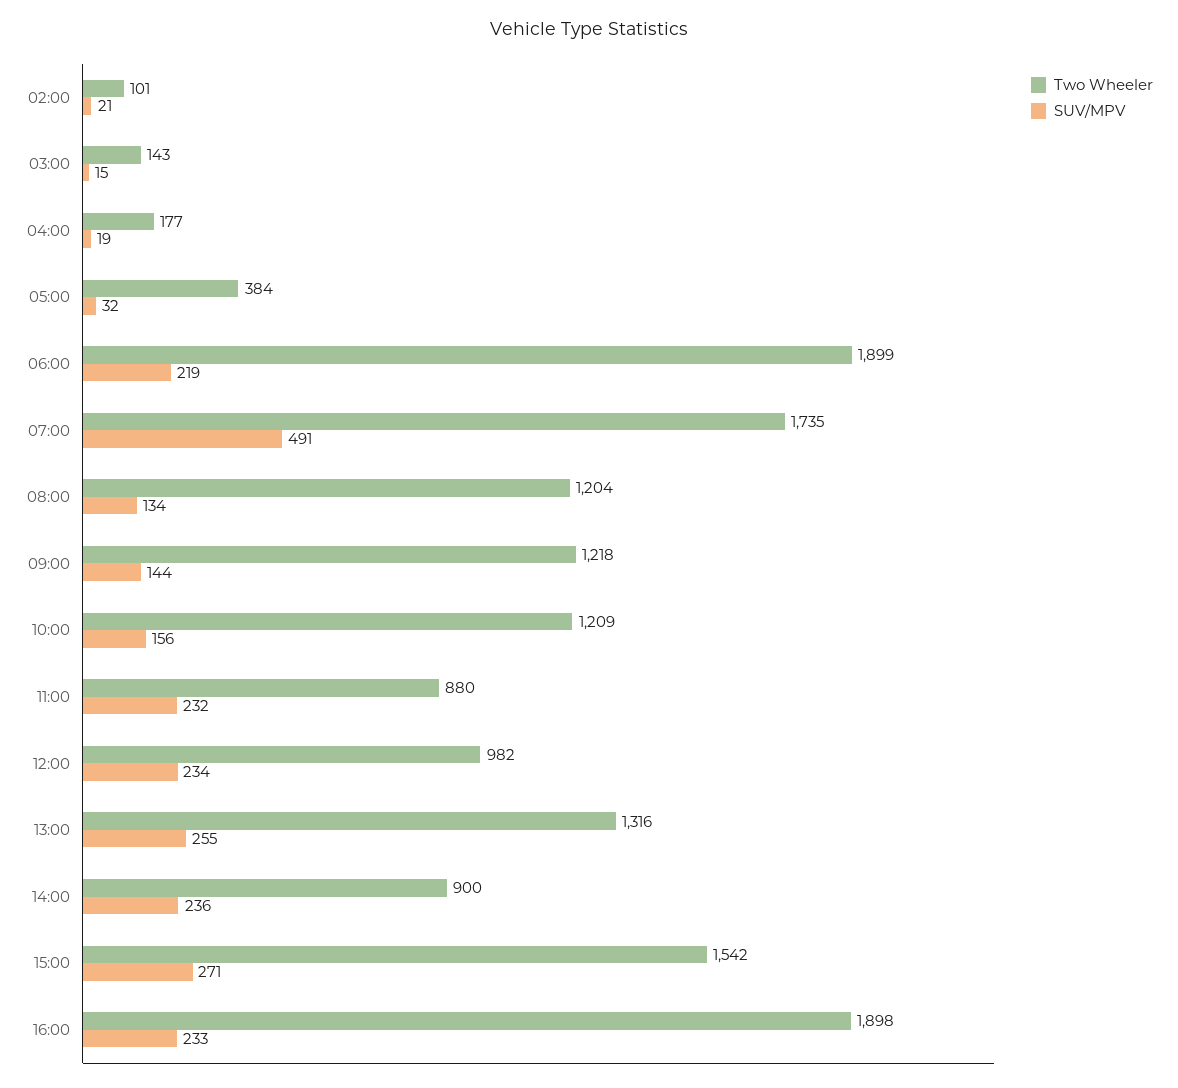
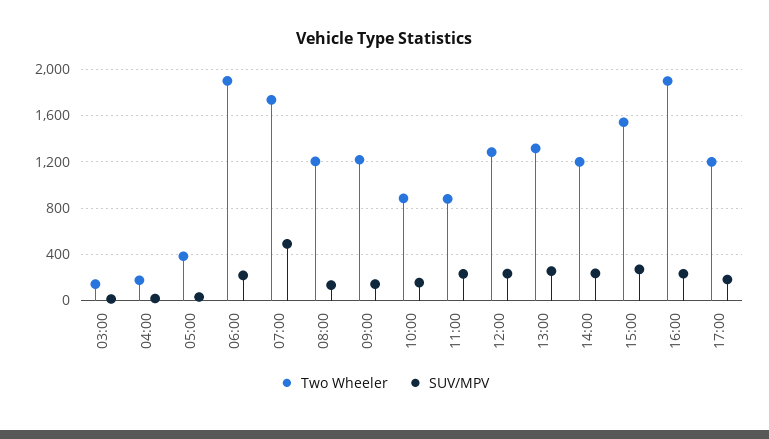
Two Wheeler, 02:00: 101 -> none
SUV/MPV, 02:00: 21 -> none
Two Wheeler, 10:00: 1209 -> 900
Two Wheeler, 12:00: 982 -> 1300
Two Wheeler, 14:00: 900 -> 1200
Two Wheeler, 17:00: none -> 1200
SUV/MPV, 17:00: none -> 200

